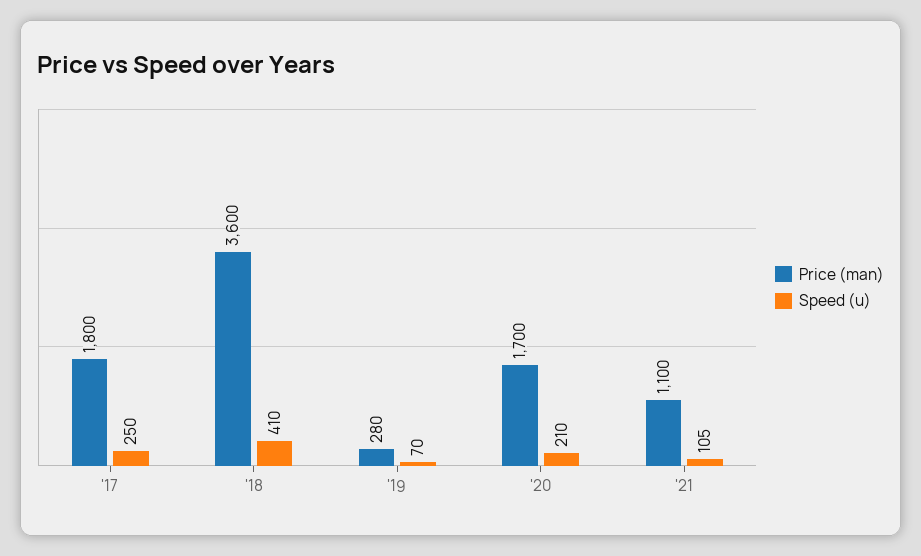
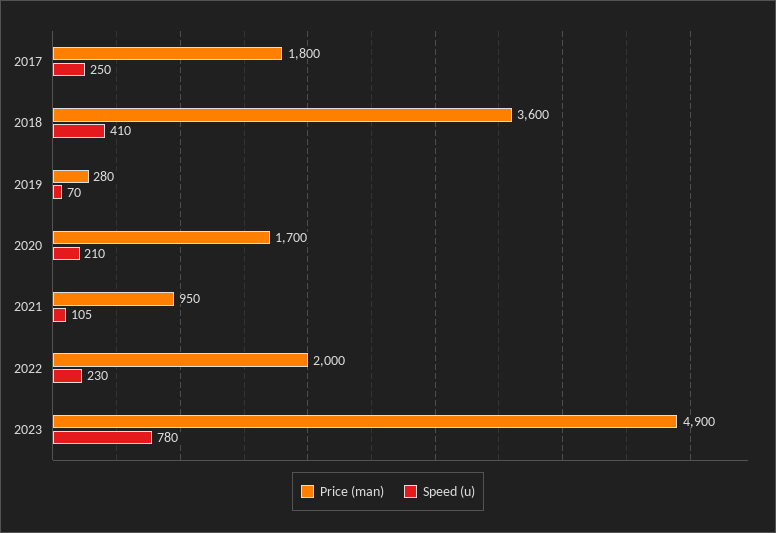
Price (man), '21: 1100 -> 950
Price (man), 2022: none -> 2000
Speed (u), 2022: none -> 230
Price (man), 2023: none -> 4900
Speed (u), 2023: none -> 780

